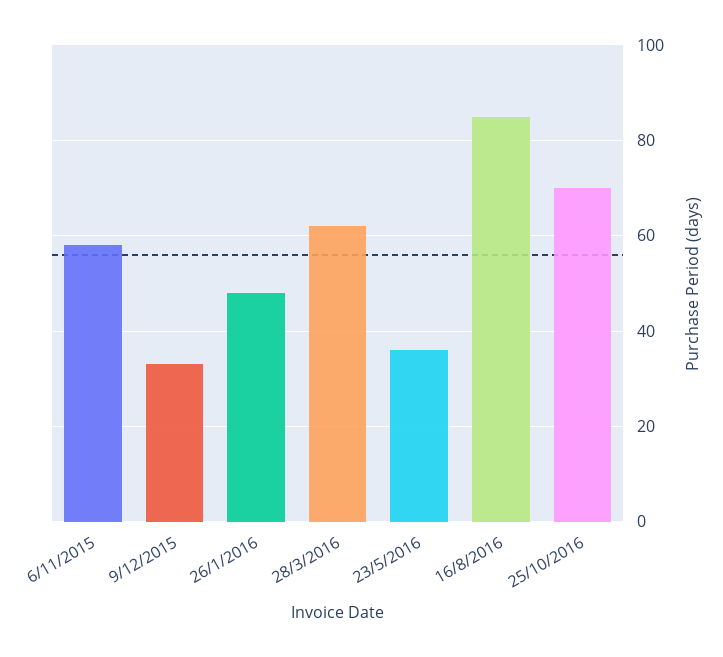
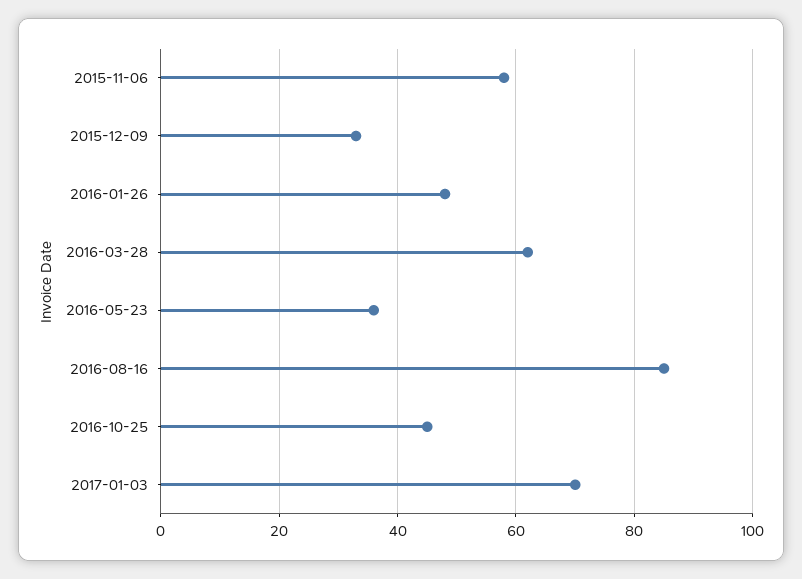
25/10/2016: 70 -> 45
2017-01-03: none -> 70

